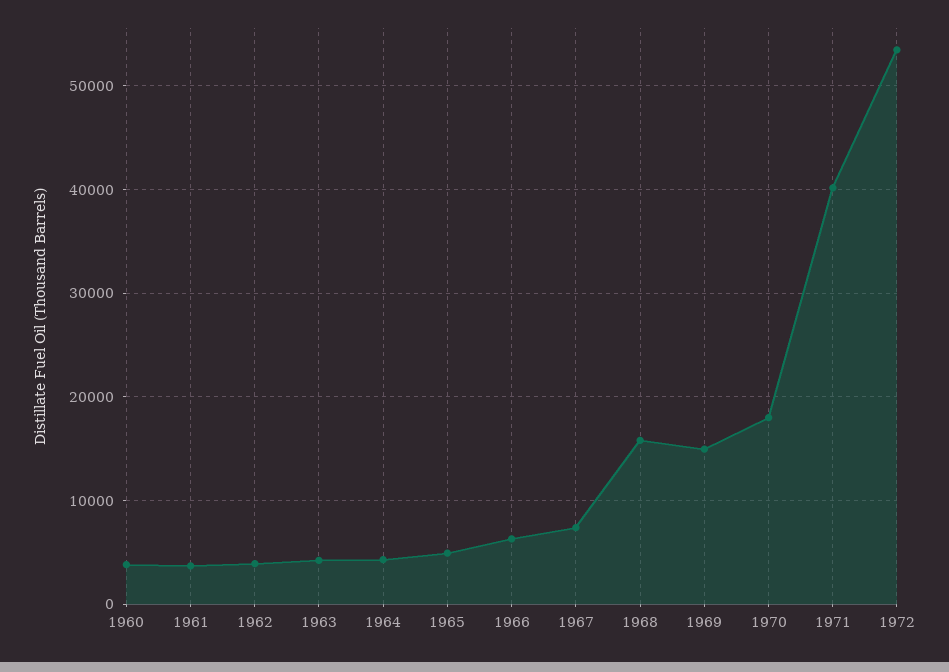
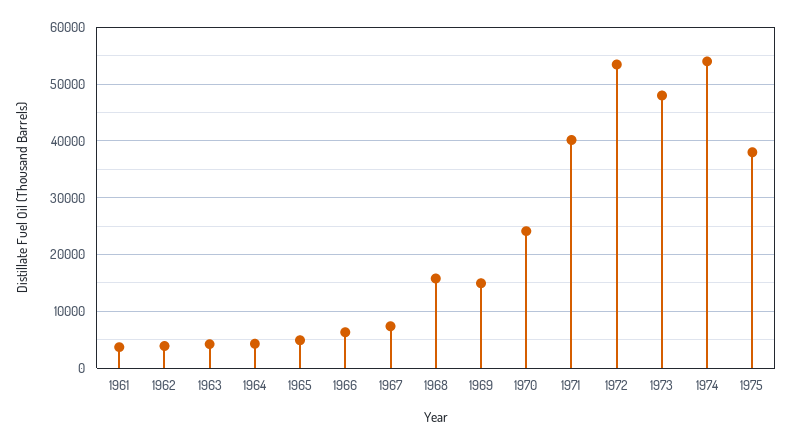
1960: 4000 -> none
1970: 18000 -> 24000
1973: none -> 48000
1974: none -> 54000
1975: none -> 38000

